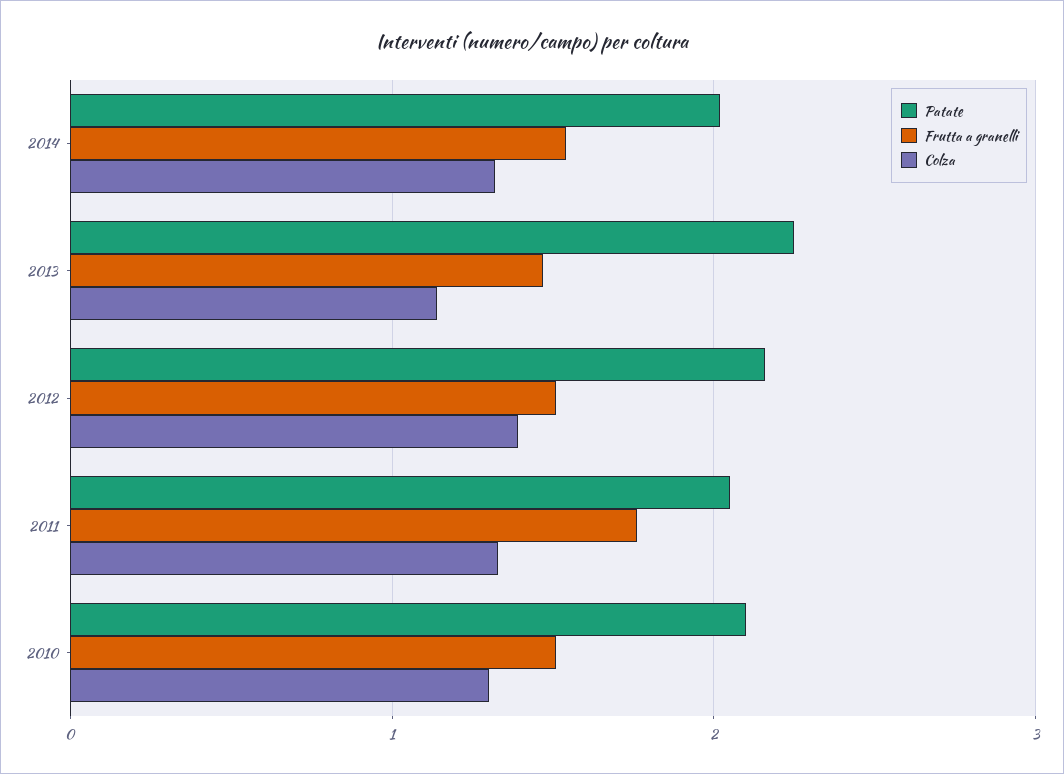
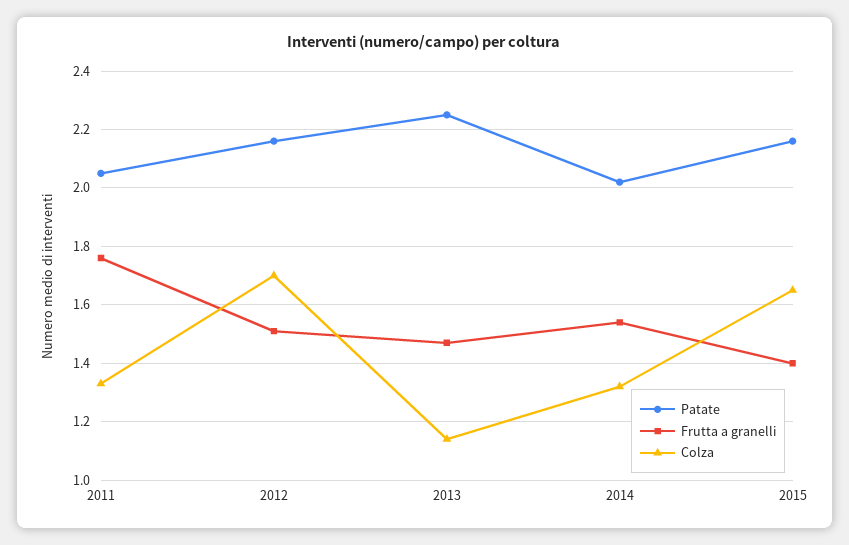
Colza, 2012: 1.4 -> 1.7
Patate, 2010: 2.1 -> none
Frutta a granelli, 2010: 1.5 -> none
Colza, 2010: 1.3 -> none
Patate, 2015: none -> 2.15
Frutta a granelli, 2015: none -> 1.4
Colza, 2015: none -> 1.65

